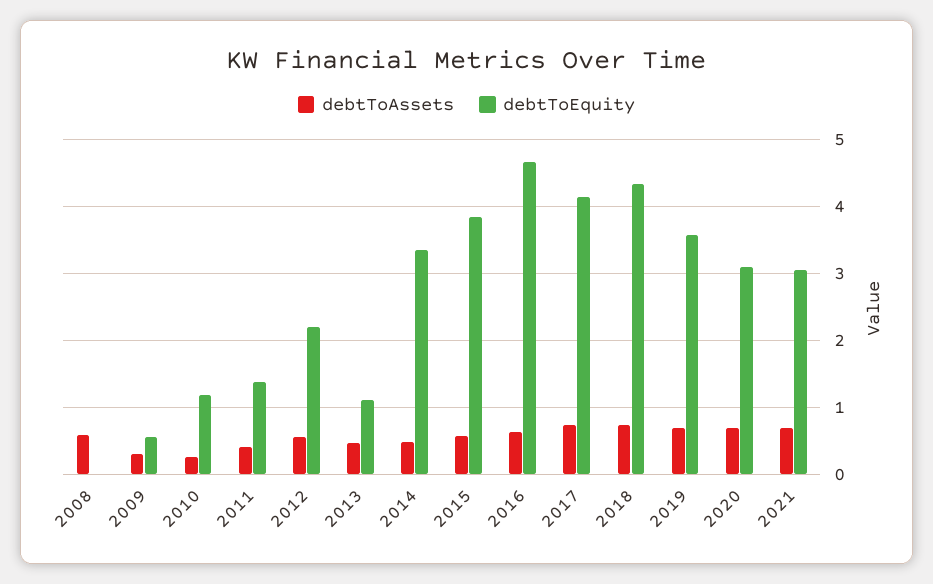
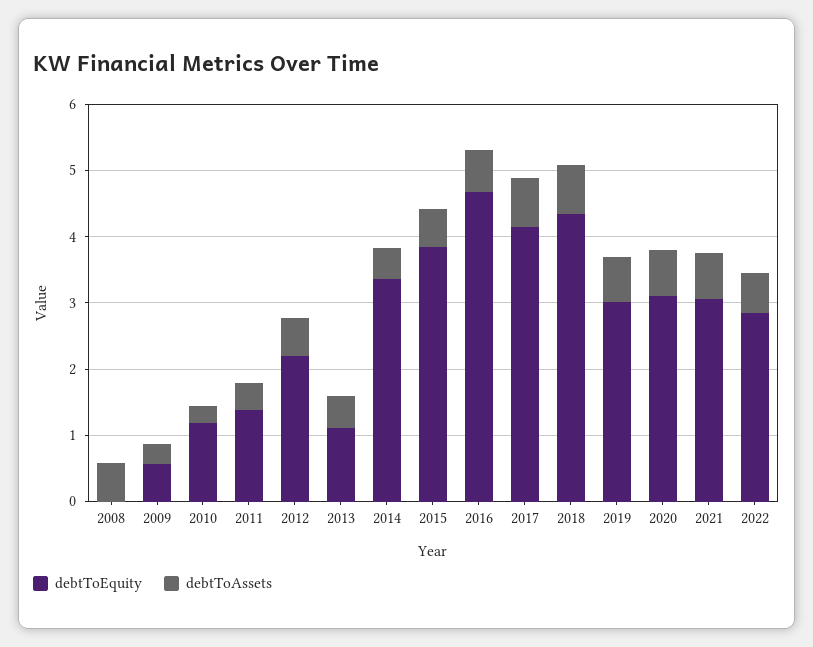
debtToEquity, 2019: 3.6 -> 3
debtToEquity, 2022: none -> 2.8
debtToAssets, 2022: none -> 0.6

